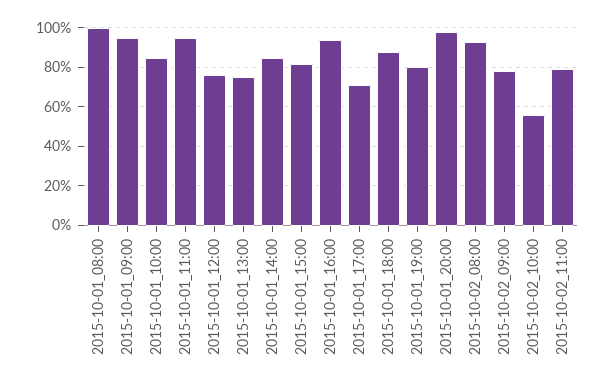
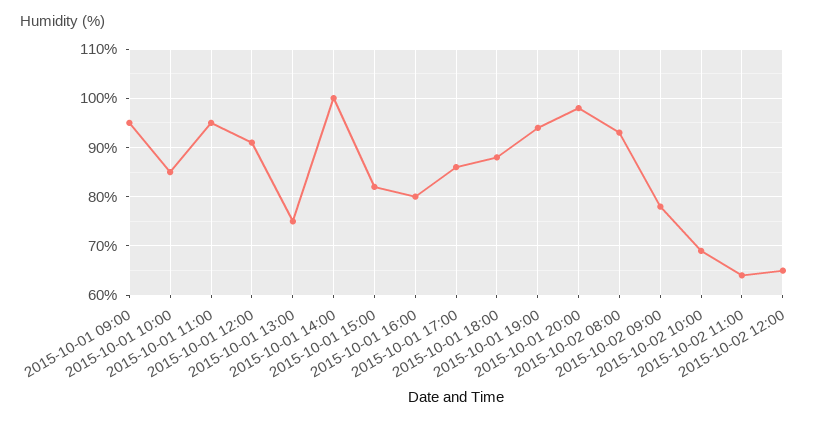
2015-10-01_08:00: 100 -> none
2015-10-01_12:00: 75 -> 90
2015-10-01_14:00: 85 -> 100
2015-10-01_16:00: 95 -> 80
2015-10-01_17:00: 70 -> 85
2015-10-01_19:00: 80 -> 95
2015-10-02_10:00: 55 -> 70
2015-10-02_11:00: 80 -> 65
2015-10-02 12:00: none -> 65

